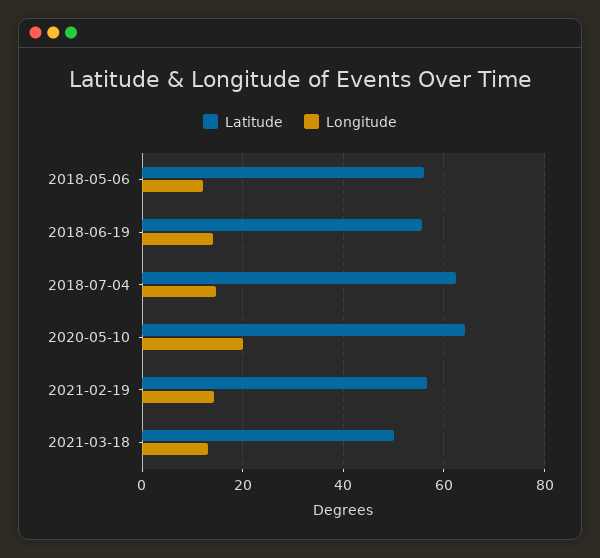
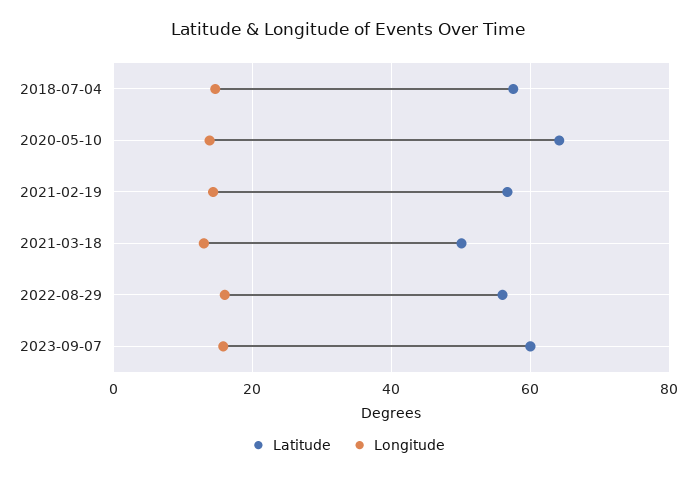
Latitude, 2018-05-06: 56 -> none
Longitude, 2018-05-06: 12 -> none
Latitude, 2018-06-19: 56 -> none
Longitude, 2018-06-19: 14 -> none
Latitude, 2018-07-04: 62 -> 58
Longitude, 2020-05-10: 20 -> 14
Latitude, 2022-08-29: none -> 56
Longitude, 2022-08-29: none -> 16
Latitude, 2023-09-07: none -> 60
Longitude, 2023-09-07: none -> 16

